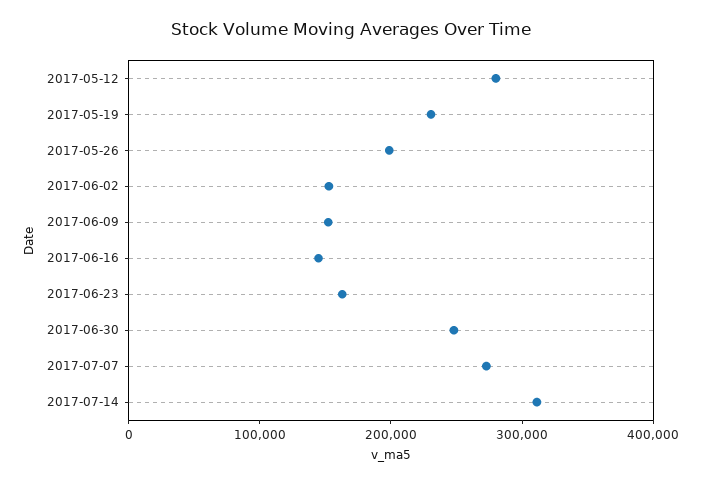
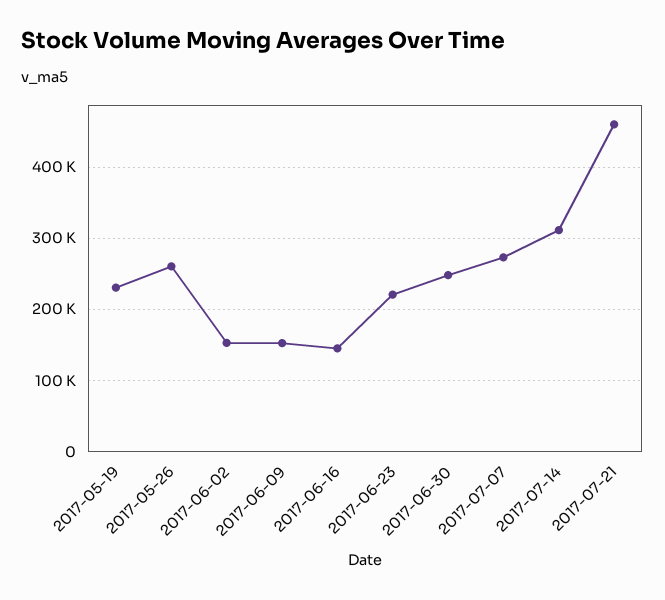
2017-05-12: 280000 -> none
2017-05-26: 200000 -> 260000
2017-06-23: 160000 -> 220000
2017-07-21: none -> 460000

